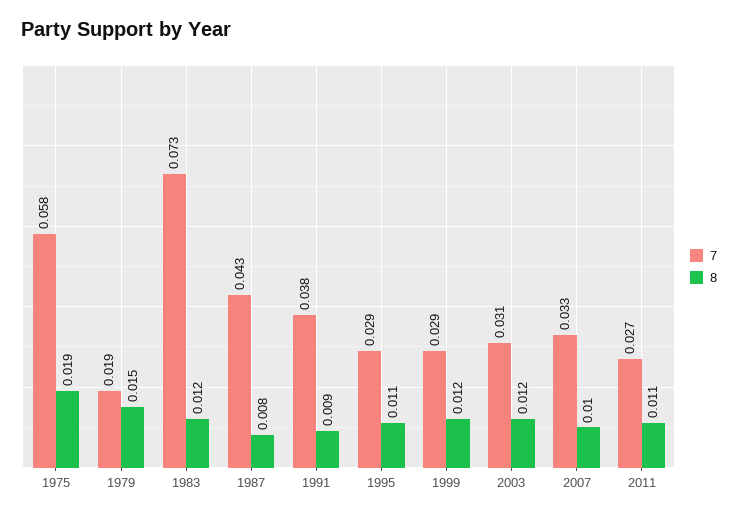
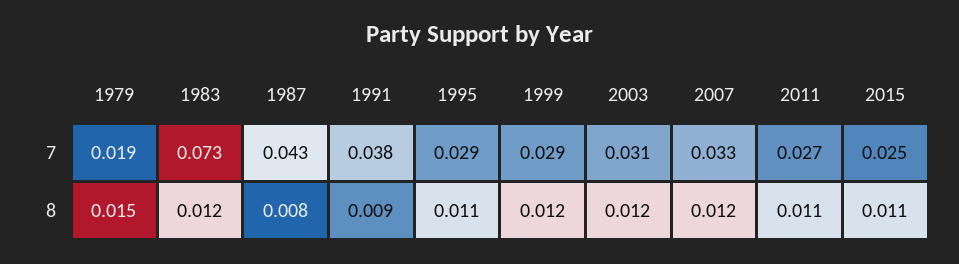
7, 1975: 0.058 -> none
8, 1975: 0.019 -> none
8, 2007: 0.01 -> 0.012
7, 2015: none -> 0.025
8, 2015: none -> 0.011

